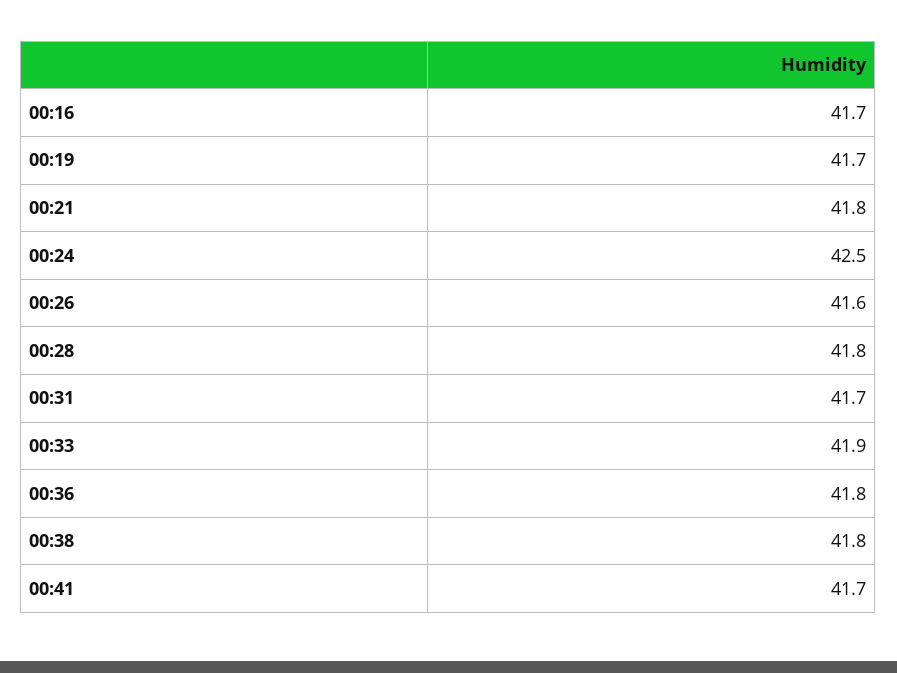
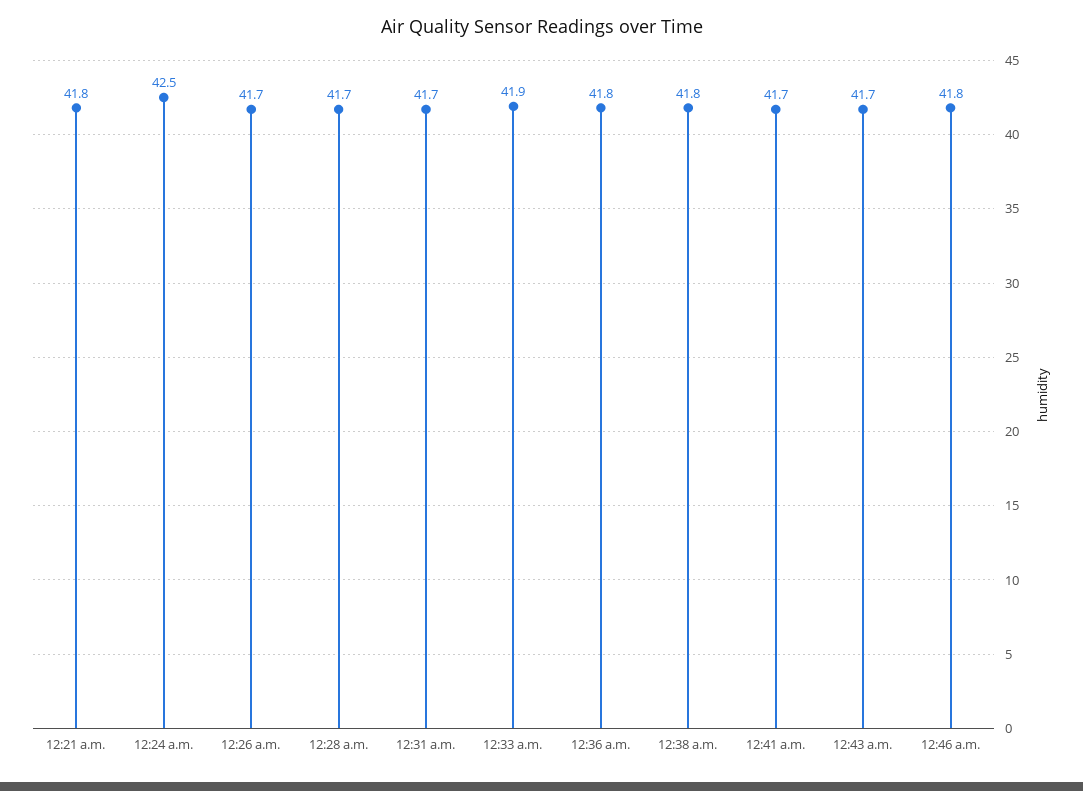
00:16: 41.7 -> none
00:19: 41.7 -> none
00:26: 41.6 -> 41.7
00:28: 41.8 -> 41.7
12:43 a.m.: none -> 41.7
12:46 a.m.: none -> 41.8

